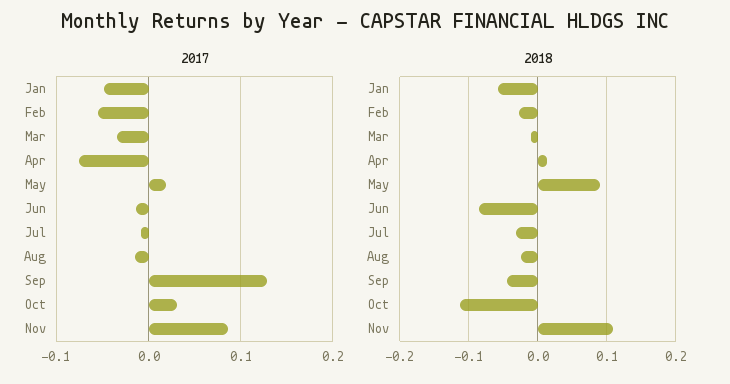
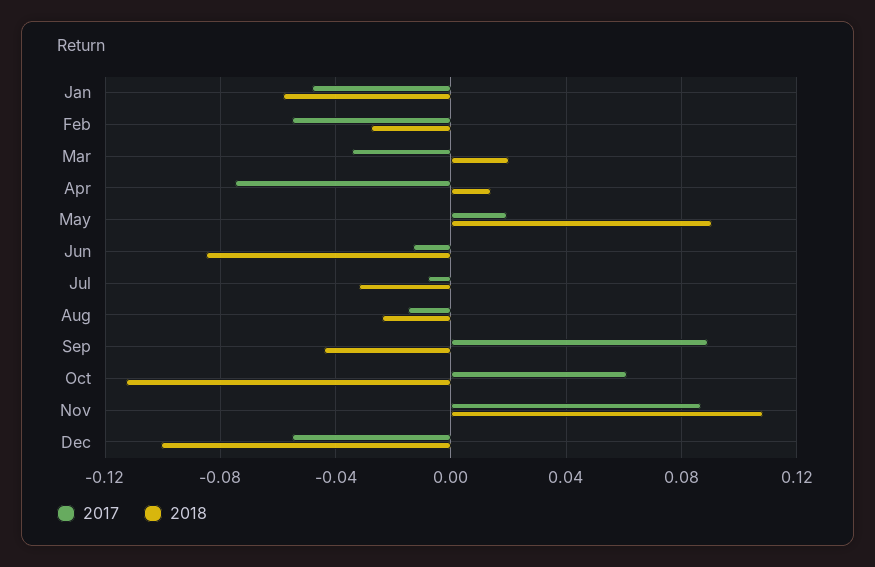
2017, Sep: 0.13 -> 0.09
2017, Oct: 0.03 -> 0.06
2018, Mar: -0.01 -> 0.02
2017, Dec: none -> -0.055
2018, Dec: none -> -0.1

